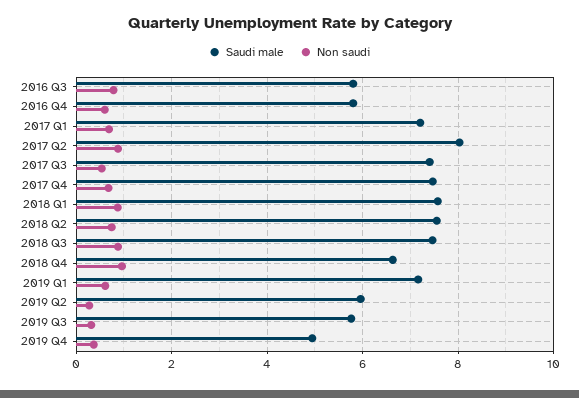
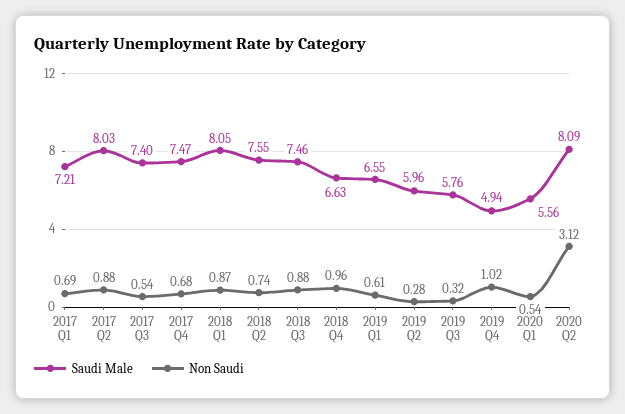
Saudi male, 2016 Q3: 5.8 -> none
Non saudi, 2016 Q3: 0.8 -> none
Saudi male, 2016 Q4: 5.8 -> none
Non saudi, 2016 Q4: 0.6 -> none
Saudi male, 2018 Q1: 7.6 -> 8.05
Saudi male, 2019 Q1: 7.2 -> 6.55
Non saudi, 2019 Q4: 0.4 -> 1.02
Saudi male, 2020 Q1: none -> 5.56
Non saudi, 2020 Q1: none -> 0.54
Saudi male, 2020 Q2: none -> 8.09
Non saudi, 2020 Q2: none -> 3.12

